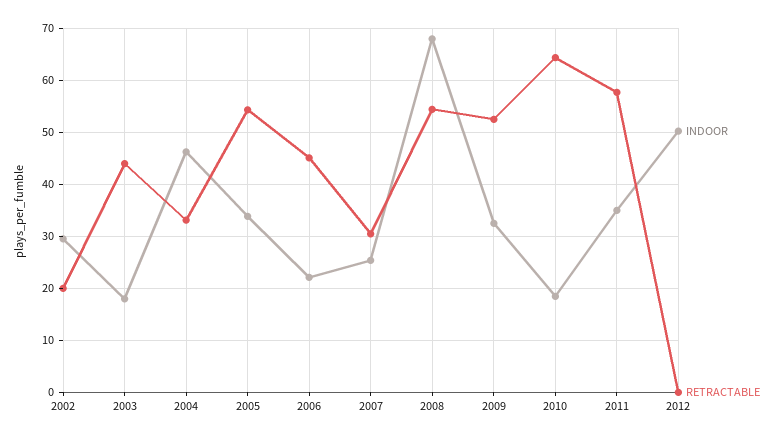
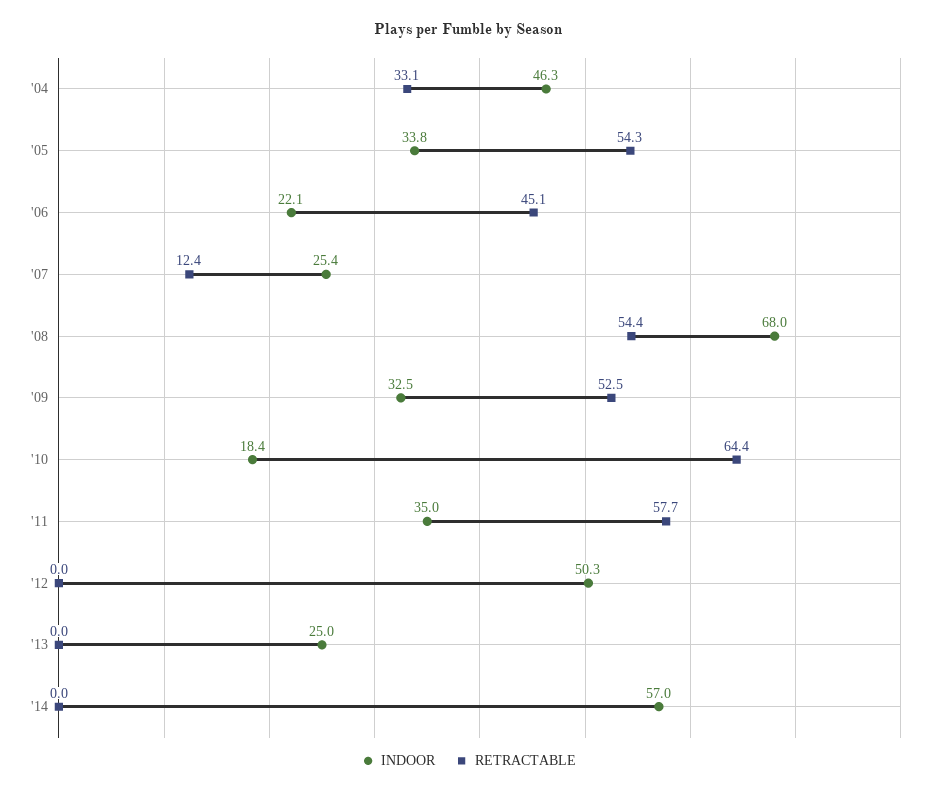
INDOOR, 2002: 30 -> none
RETRACTABLE, 2002: 20 -> none
INDOOR, 2003: 18 -> none
RETRACTABLE, 2003: 44 -> none
RETRACTABLE, 2007: 30 -> 12.4
INDOOR, '13: none -> 25
RETRACTABLE, '13: none -> 0
INDOOR, '14: none -> 57
RETRACTABLE, '14: none -> 0

